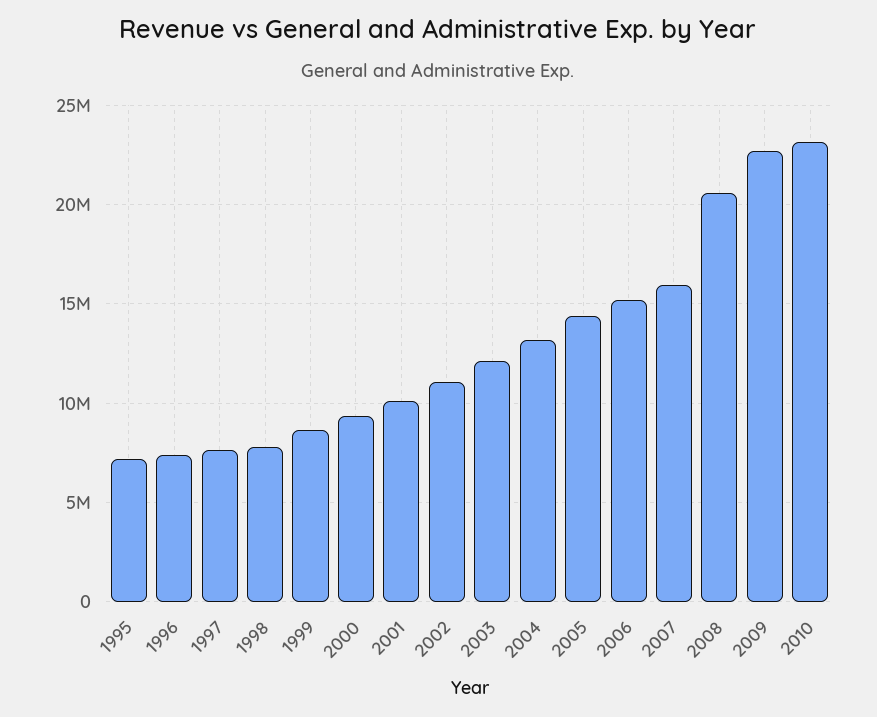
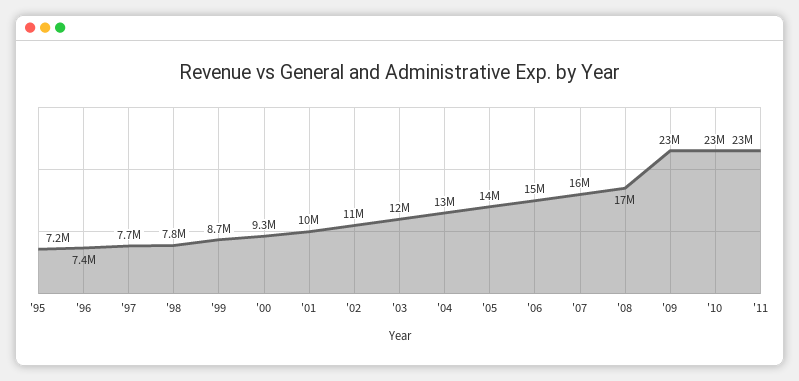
2008: 20500000 -> 17000000
'11: none -> 23000000

